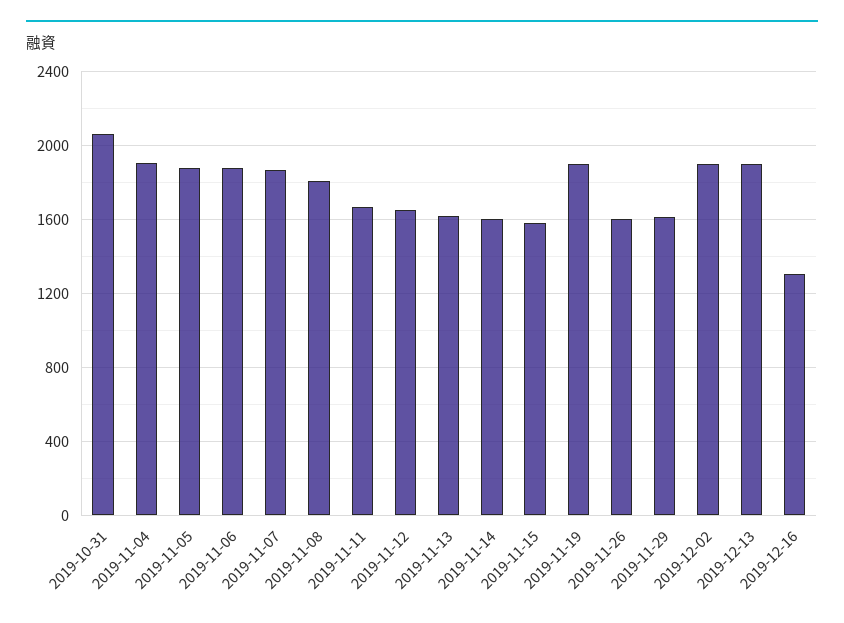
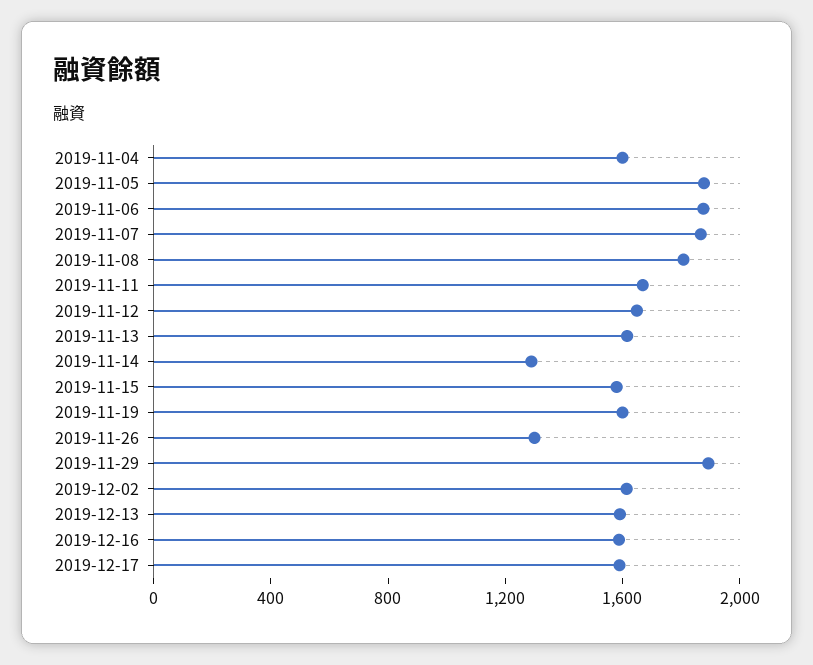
2019-10-31: 2050 -> none
2019-11-04: 1900 -> 1600
2019-11-14: 1600 -> 1300
2019-11-19: 1900 -> 1600
2019-11-26: 1600 -> 1300
2019-11-29: 1600 -> 1900
2019-12-02: 1900 -> 1600
2019-12-13: 1900 -> 1600
2019-12-16: 1300 -> 1600
2019-12-17: none -> 1600

